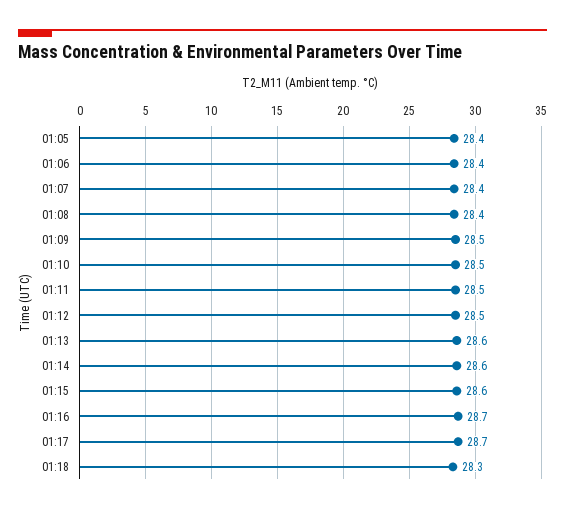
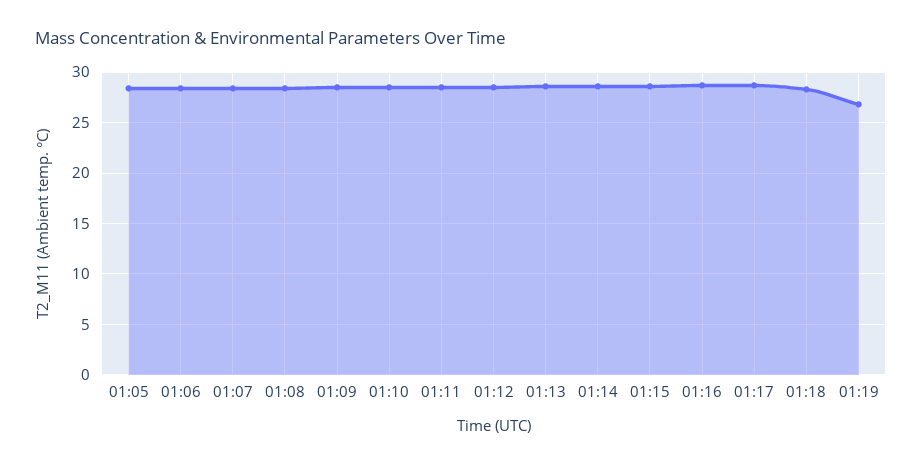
01:19: none -> 27

